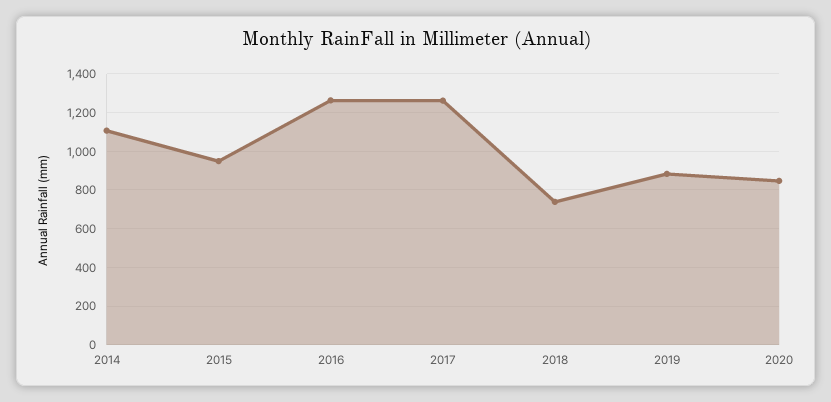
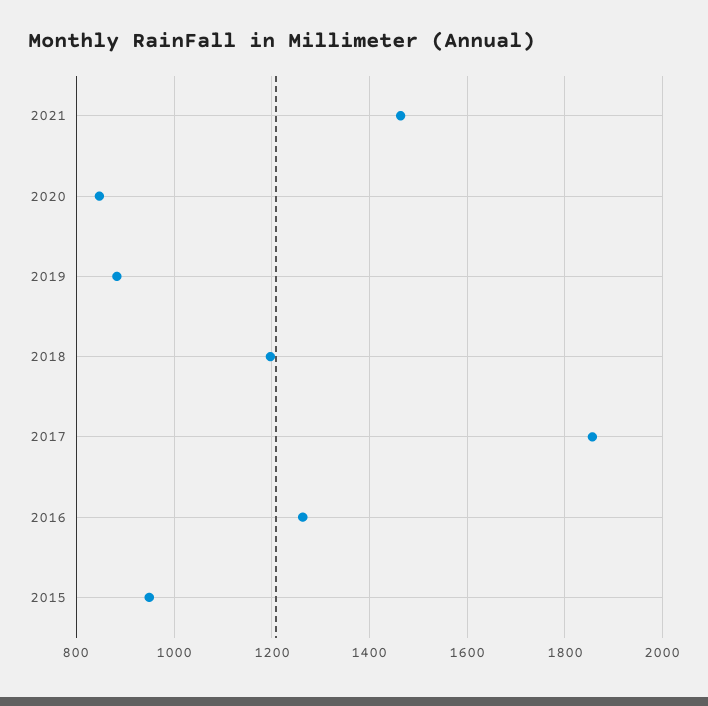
2014: 1100 -> none
2017: 1250 -> 1860
2018: 750 -> 1200
2021: none -> 1460

